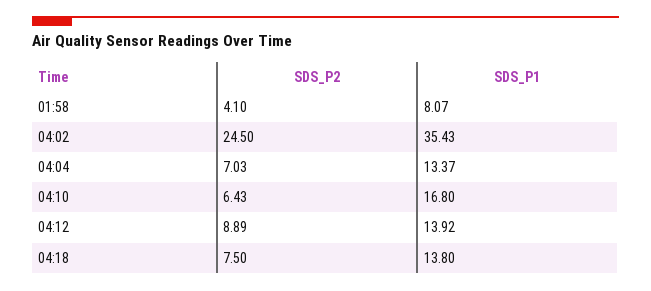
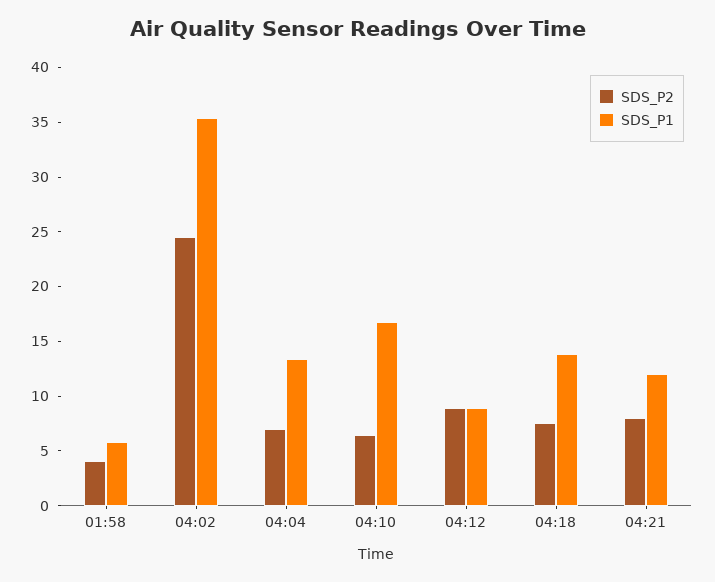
SDS_P1, 01:58: 8.07 -> 6
SDS_P1, 04:12: 13.92 -> 9
SDS_P2, 04:21: none -> 8
SDS_P1, 04:21: none -> 12

